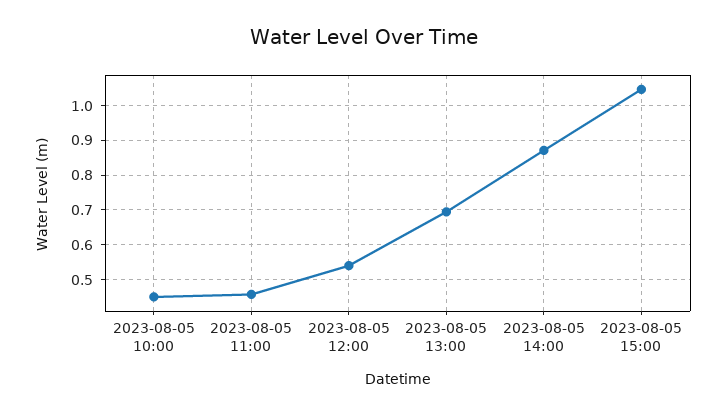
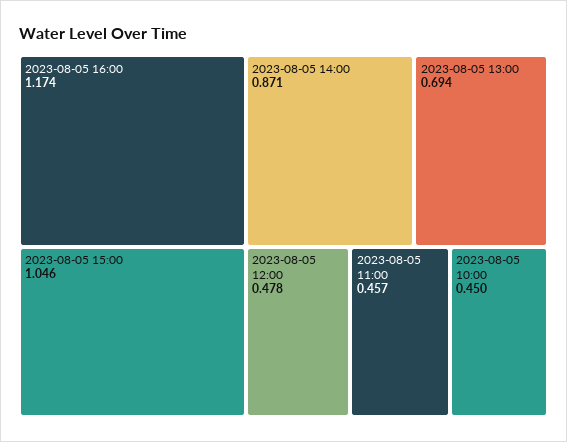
2023-08-05 12:00: 0.54 -> 0.478
2023-08-05 16:00: none -> 1.174

